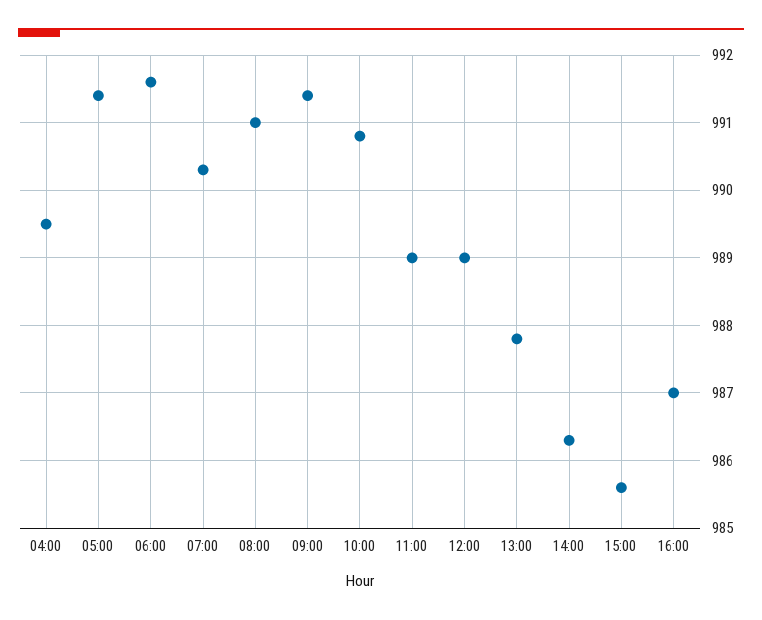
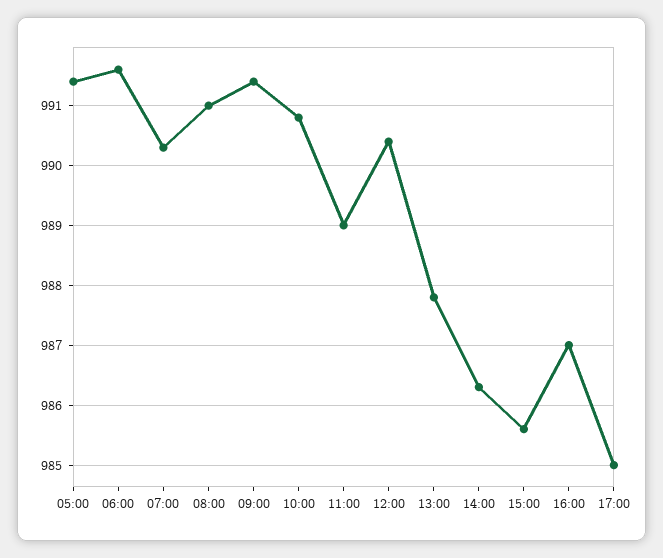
04:00: 989.5 -> none
12:00: 989 -> 990.5
17:00: none -> 985

